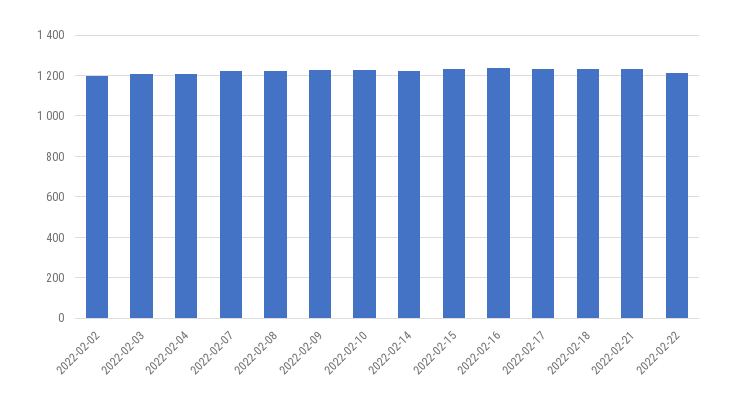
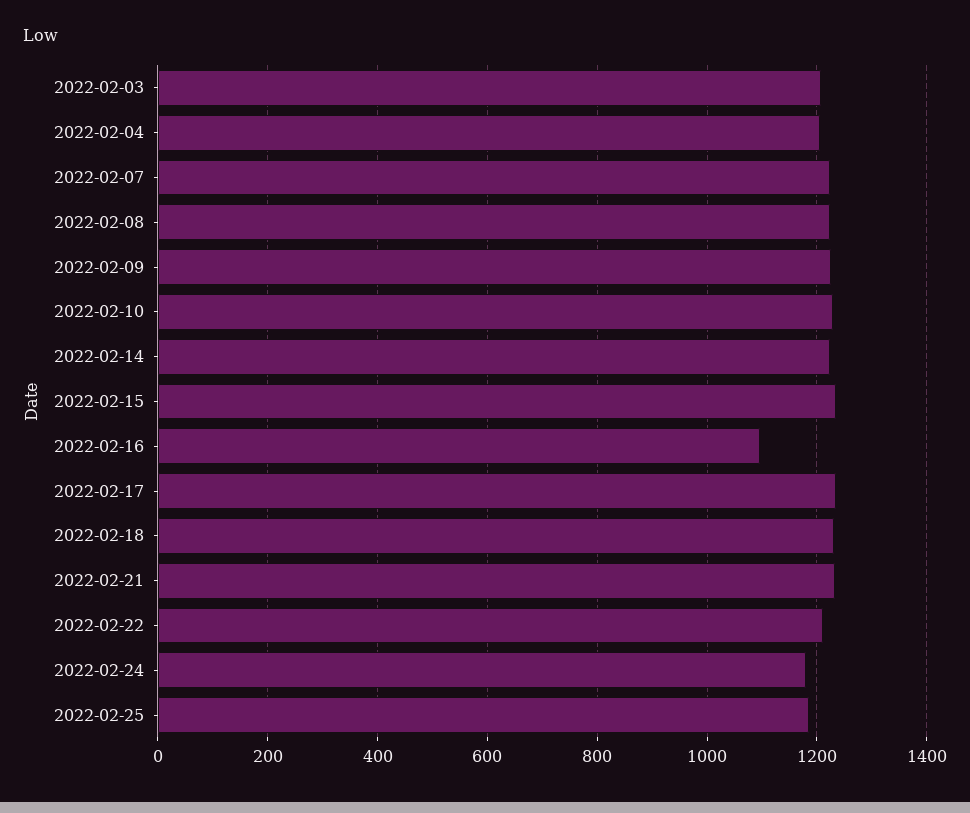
2022-02-02: 1200 -> none
2022-02-16: 1250 -> 1100
2022-02-24: none -> 1180
2022-02-25: none -> 1180

